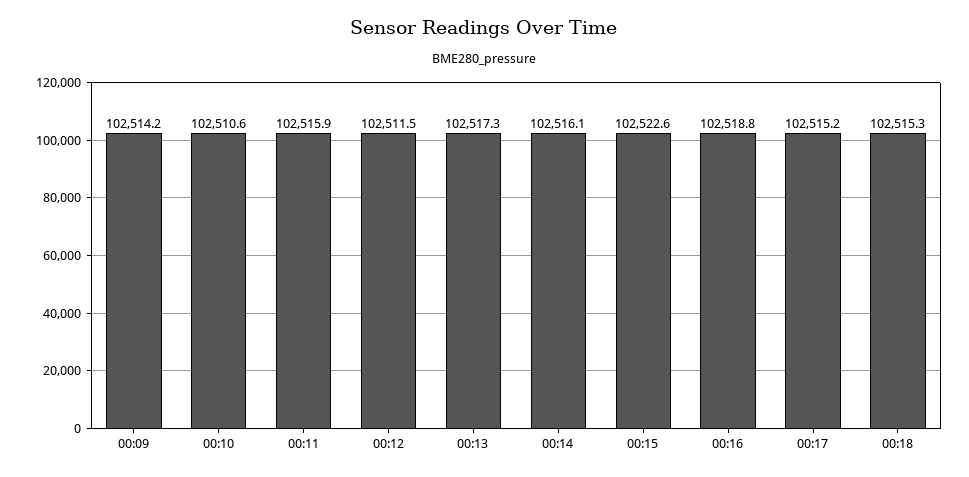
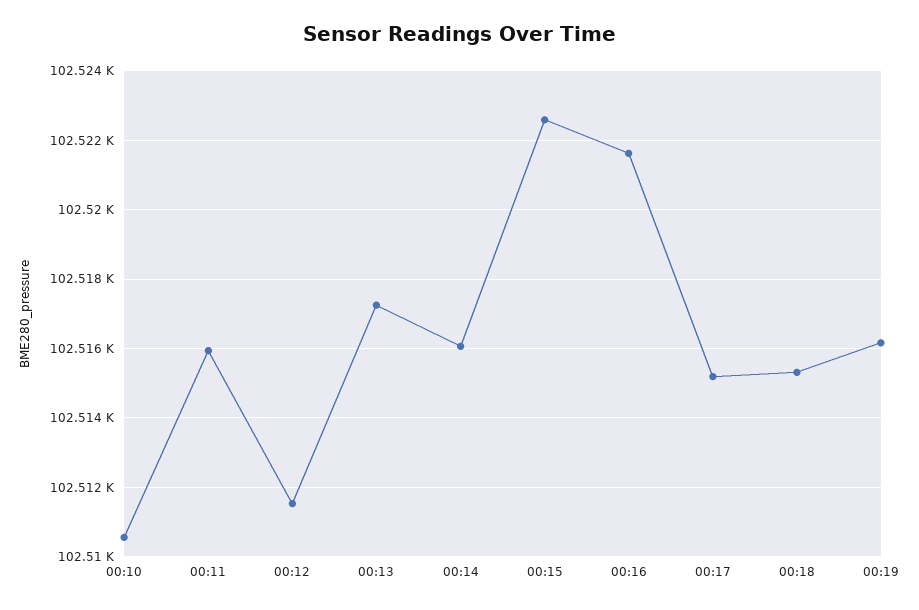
00:09: 102514.2 -> none
00:16: 102518.8 -> 102521.6
00:19: none -> 102516.2

